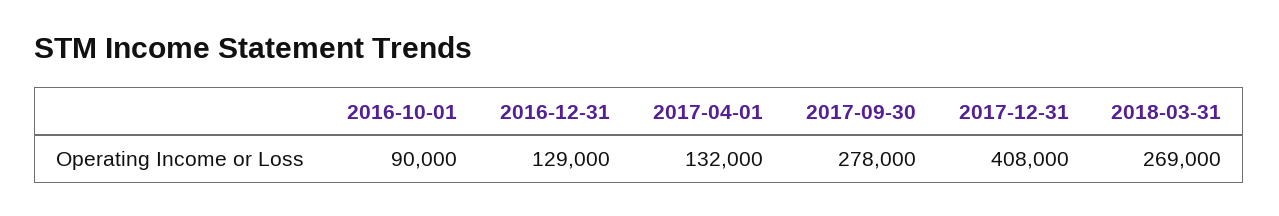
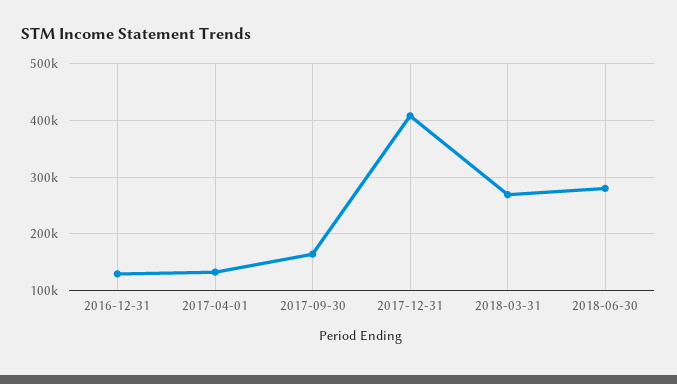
2016-10-01: 90000 -> none
2017-09-30: 278000 -> 160000
2018-06-30: none -> 280000

